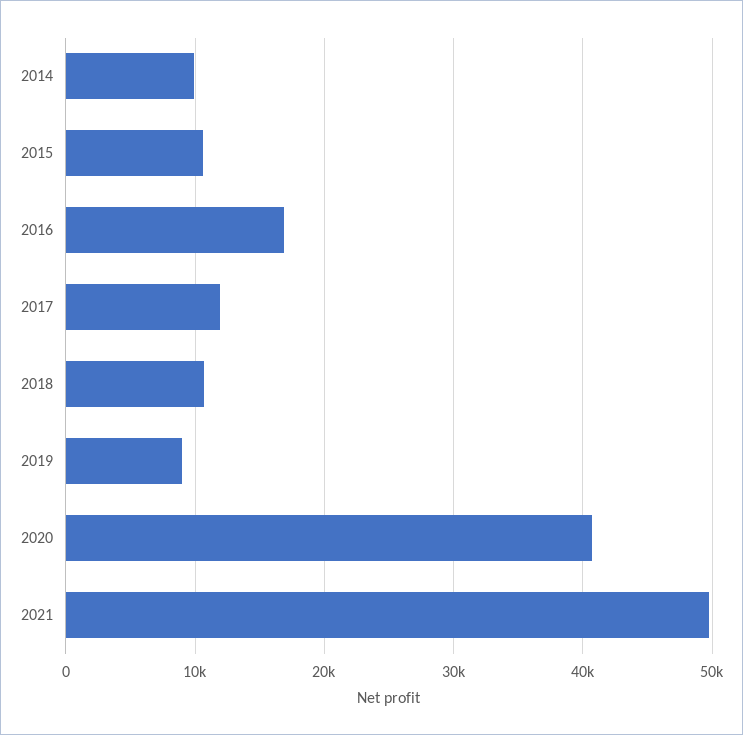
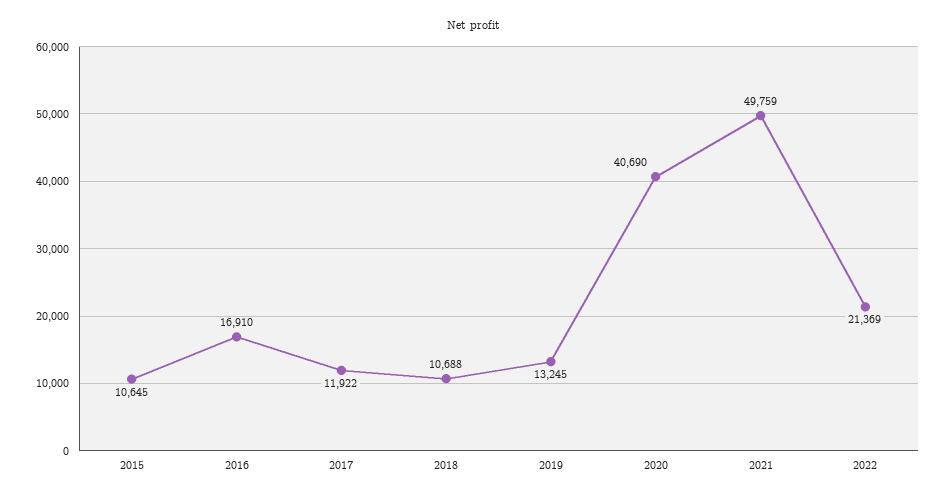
2014: 10000 -> none
2019: 9000 -> 13245
2022: none -> 21369

